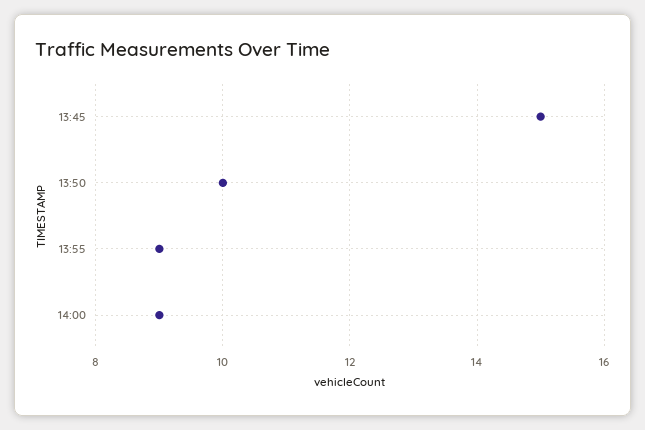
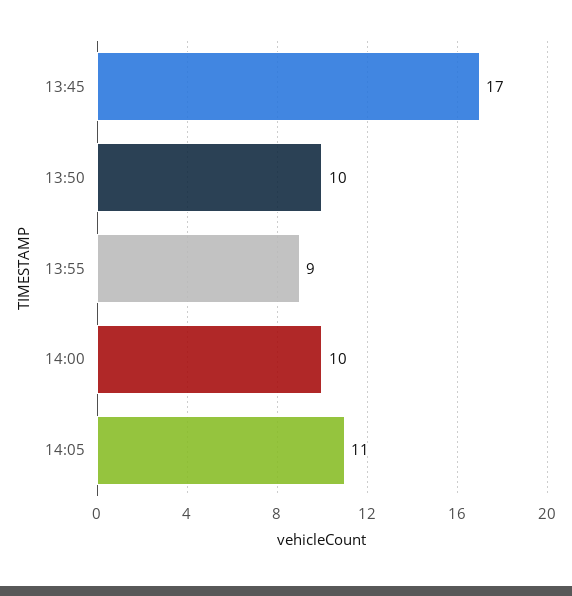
13:45: 15 -> 17
14:00: 9 -> 10
14:05: none -> 11

